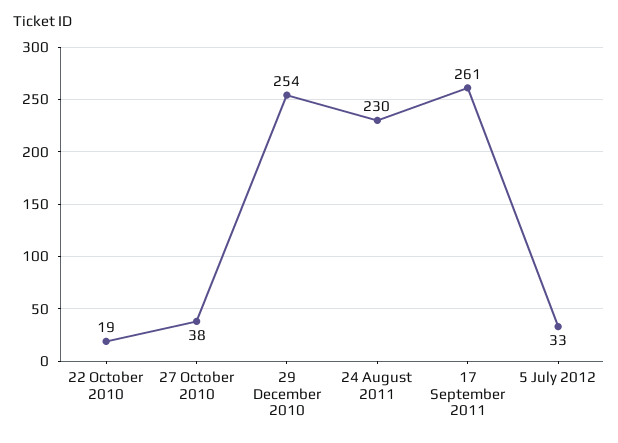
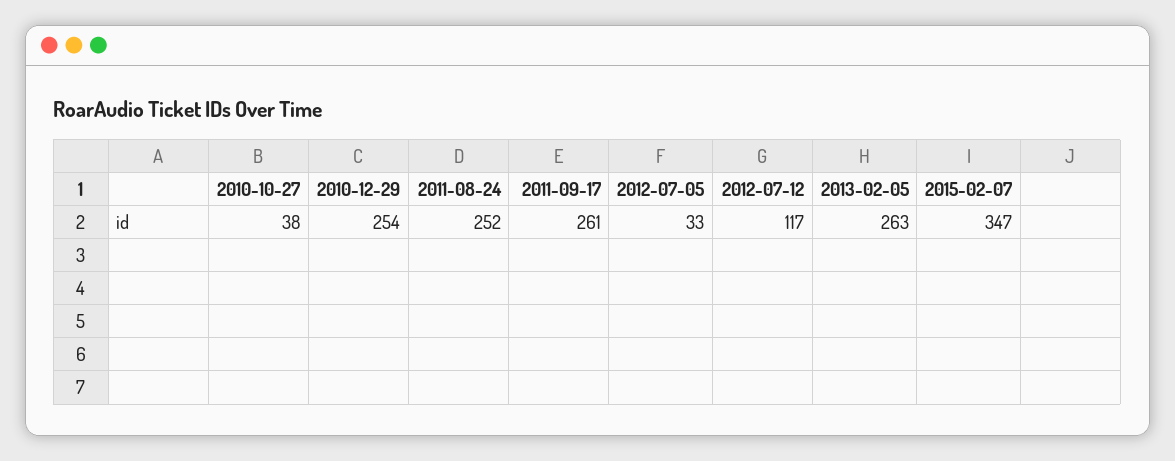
22 October 2010: 19 -> none
24 August 2011: 230 -> 252
2012-07-12: none -> 117
2013-02-05: none -> 263
2015-02-07: none -> 347

